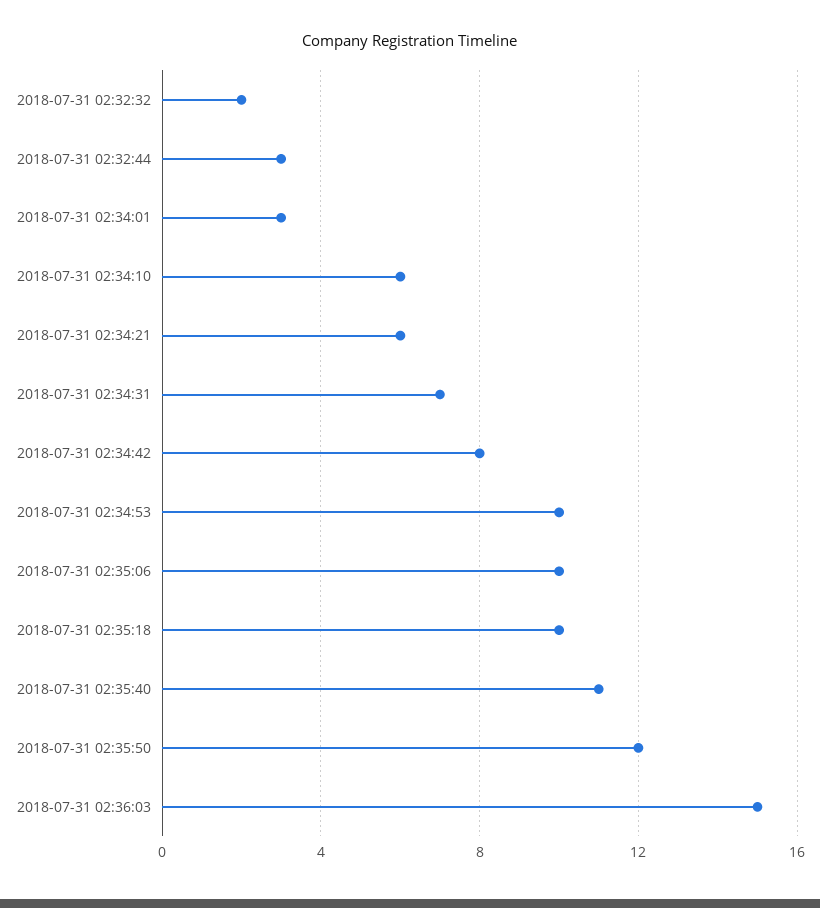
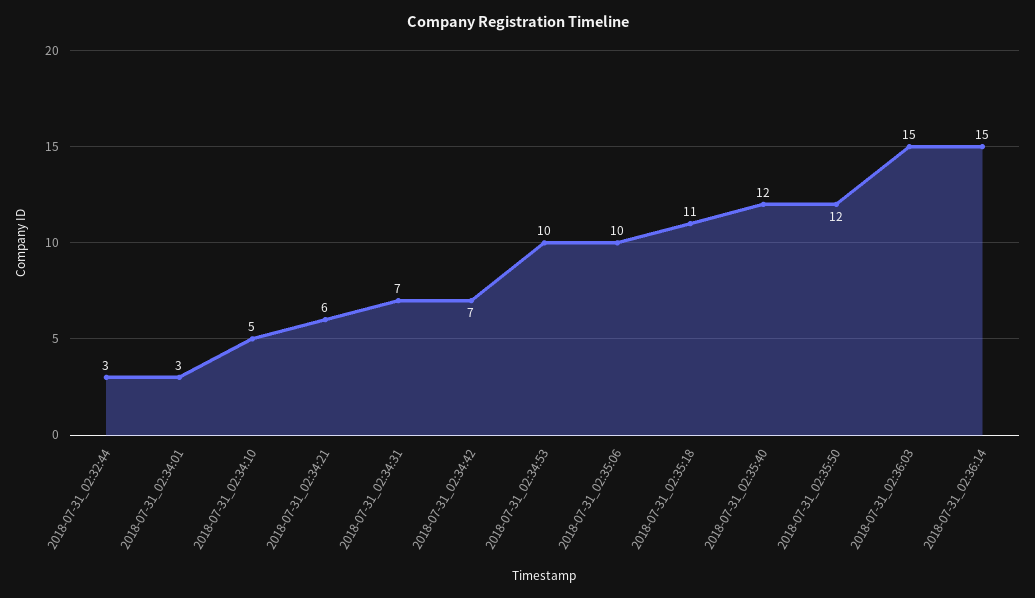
2018-07-31 02:32:32: 2 -> none
2018-07-31 02:34:10: 6 -> 5
2018-07-31 02:34:42: 8 -> 7
2018-07-31 02:35:18: 10 -> 11
2018-07-31 02:35:40: 11 -> 12
2018-07-31_02:36:14: none -> 15

